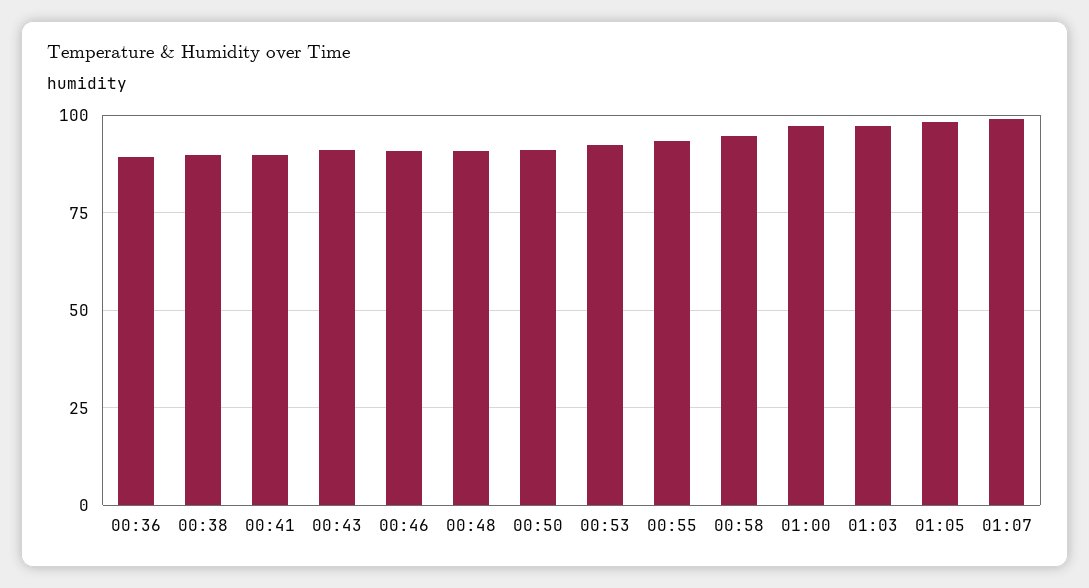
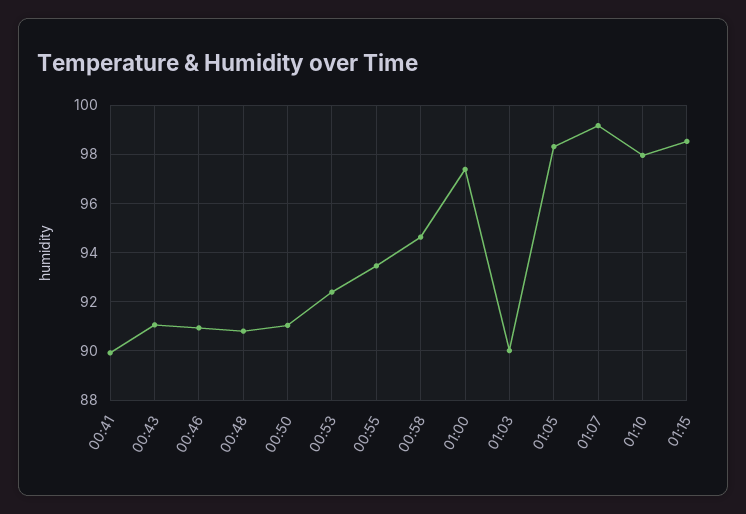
00:36: 90 -> none
00:38: 90 -> none
01:03: 97.5 -> 90
01:10: none -> 98
01:15: none -> 98.5

